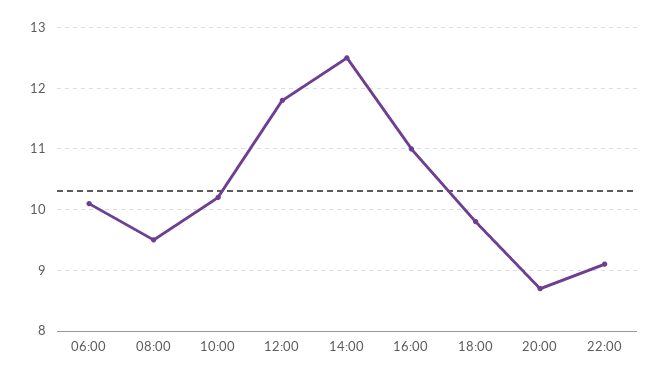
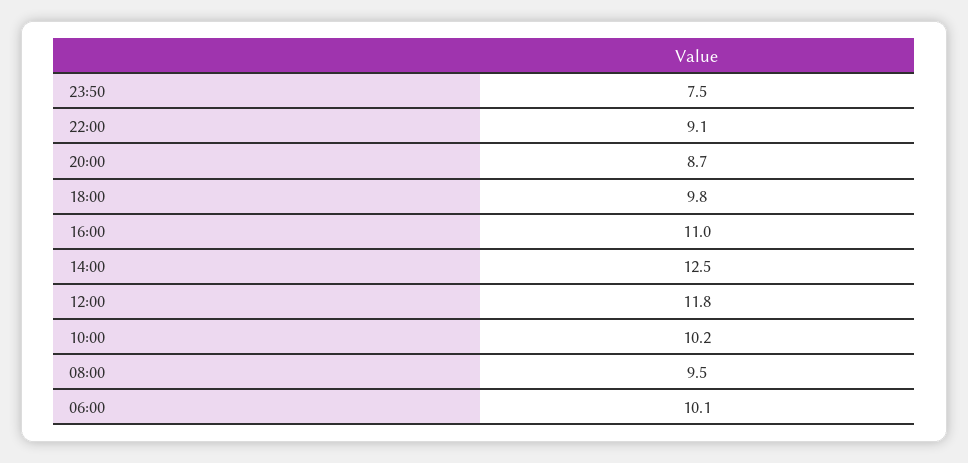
23:50: none -> 7.5

